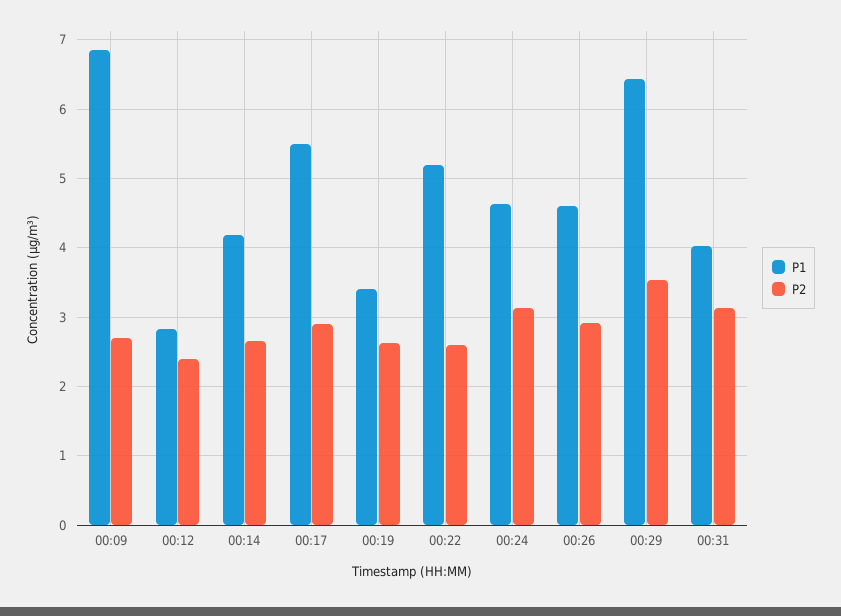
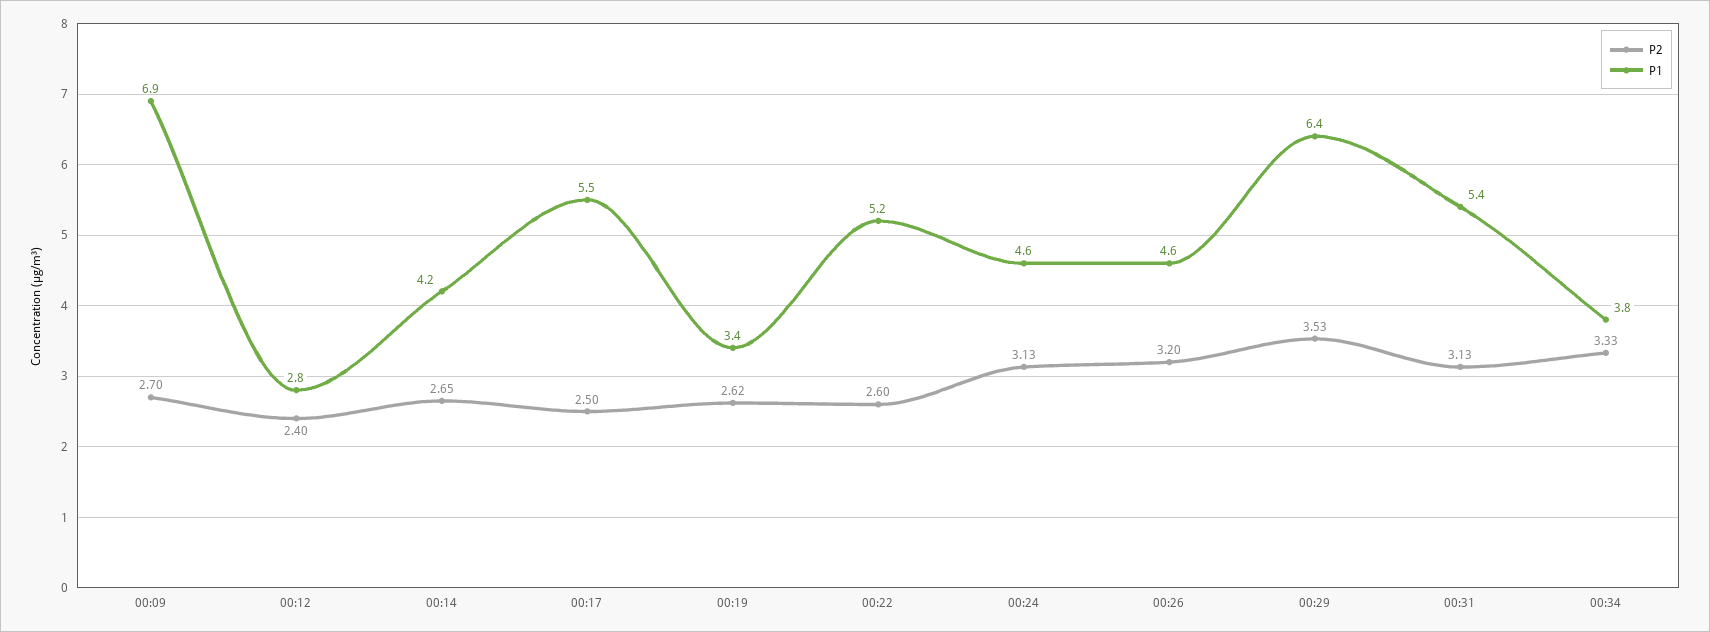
P2, 00:17: 2.9 -> 2.5
P2, 00:26: 2.9 -> 3.2
P1, 00:31: 4 -> 5.4
P2, 00:34: none -> 3.33
P1, 00:34: none -> 3.8

